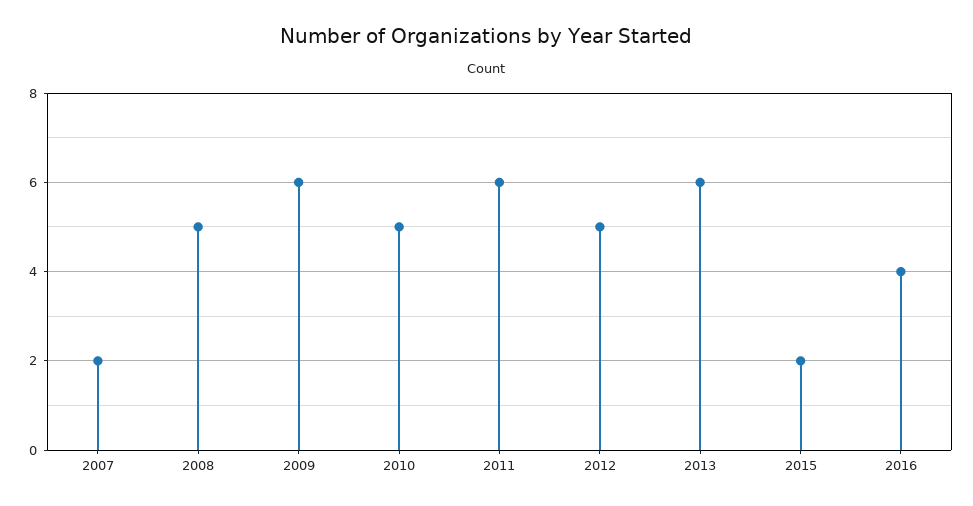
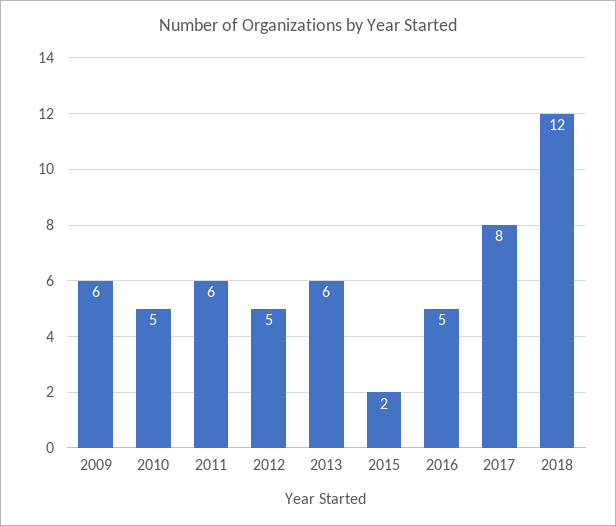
2007: 2 -> none
2008: 5 -> none
2016: 4 -> 5
2017: none -> 8
2018: none -> 12

